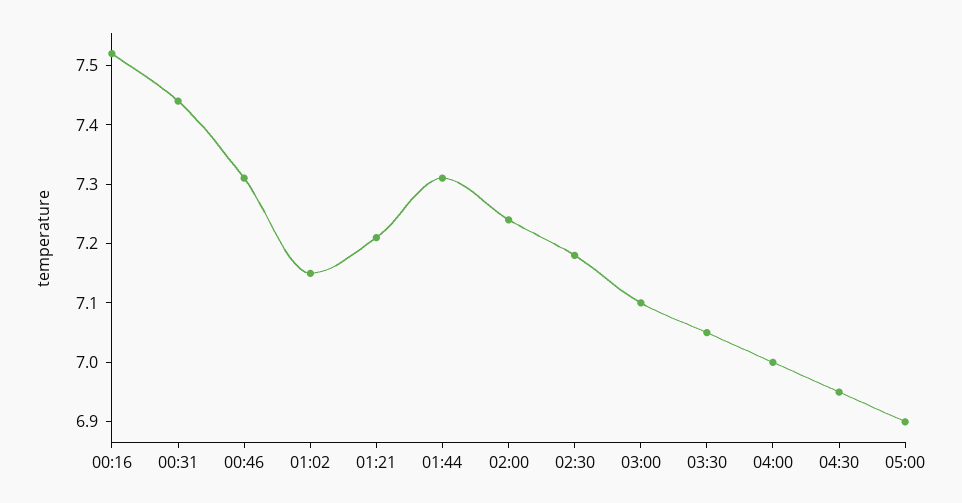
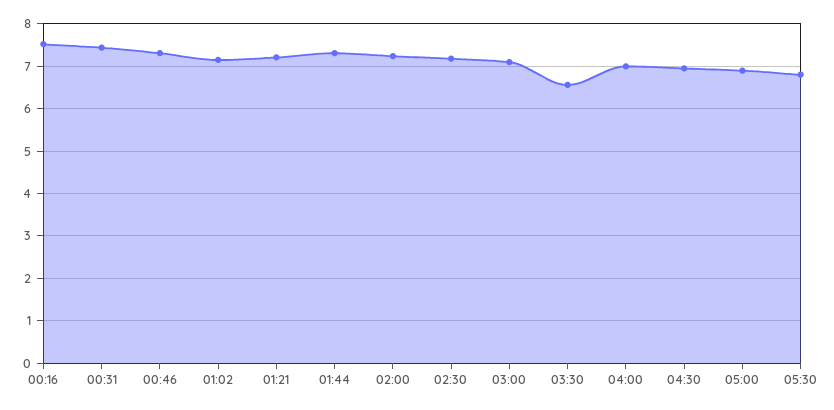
03:30: 7.05 -> 6.6
05:30: none -> 6.8

